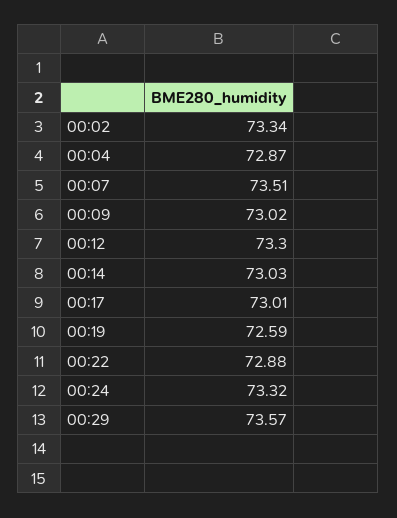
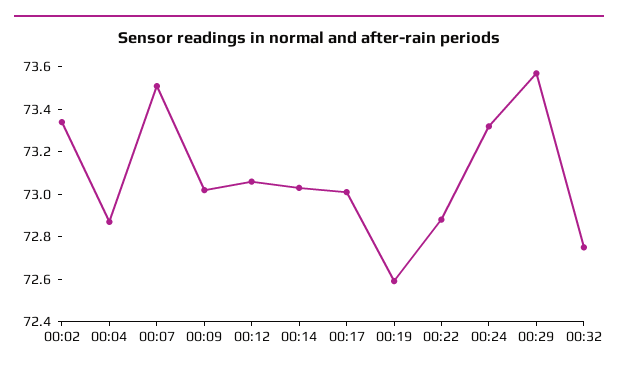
00:12: 73.3 -> 73.05
00:32: none -> 72.75

